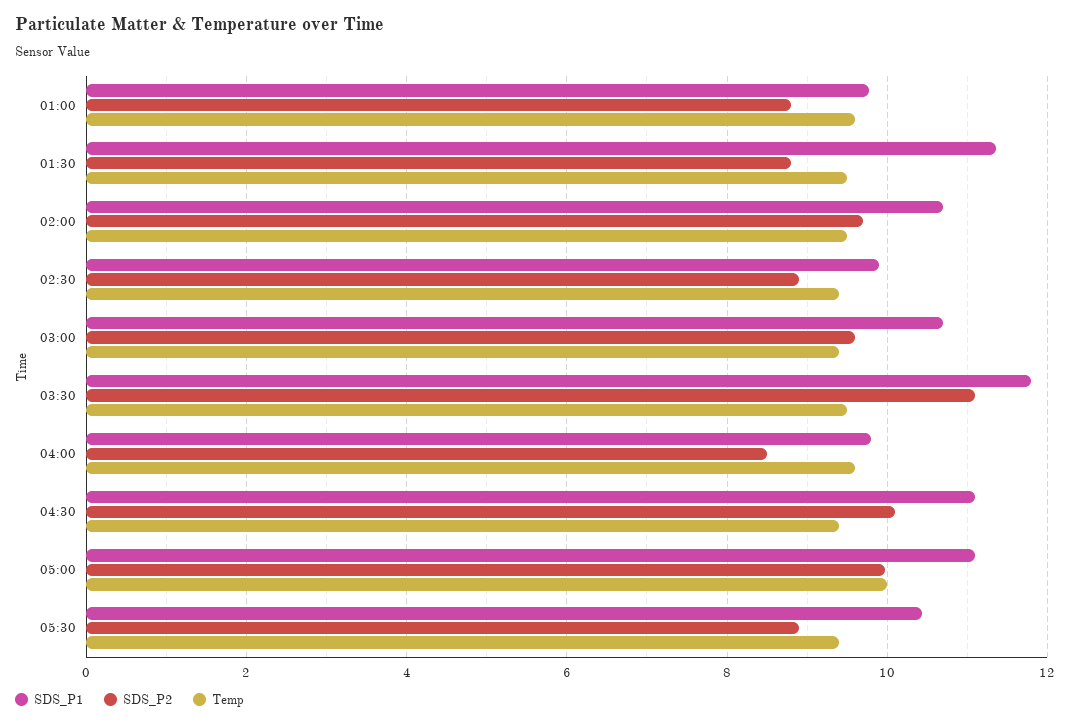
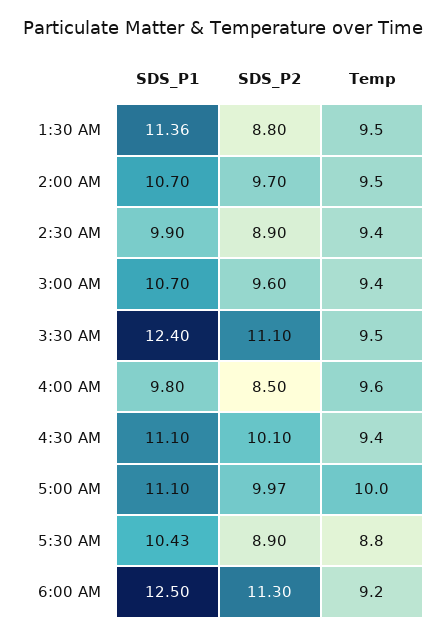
SDS_P1, 01:00: 9.8 -> none
SDS_P2, 01:00: 8.8 -> none
Temp, 01:00: 9.6 -> none
SDS_P1, 03:30: 11.8 -> 12.4
Temp, 05:30: 9.4 -> 8.8
SDS_P1, 6:00 AM: none -> 12.5
SDS_P2, 6:00 AM: none -> 11.3
Temp, 6:00 AM: none -> 9.2

